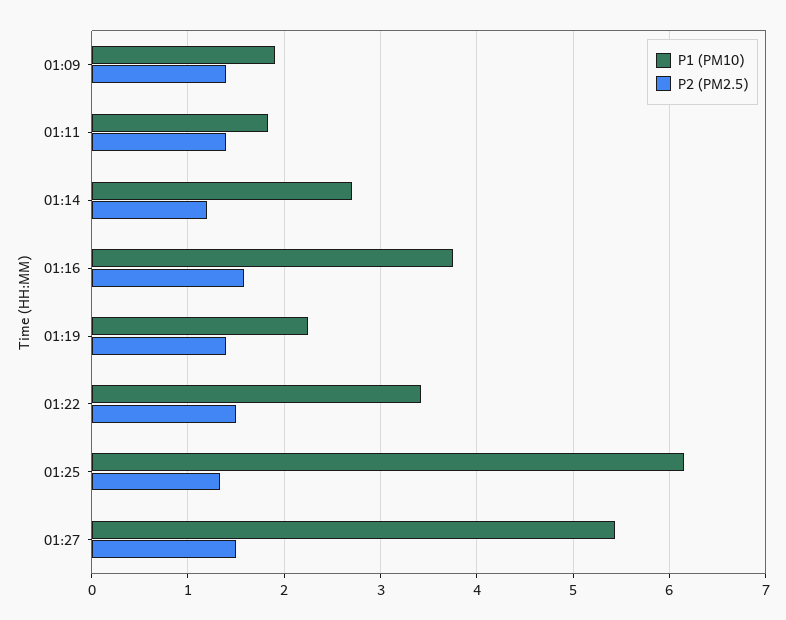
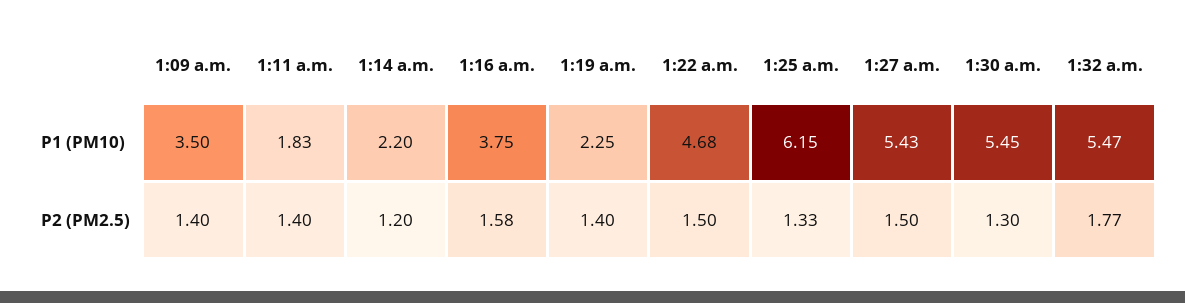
P1 (PM10), 01:09: 1.9 -> 3.5
P1 (PM10), 01:14: 2.7 -> 2.2
P1 (PM10), 01:22: 3.4 -> 4.68
P1 (PM10), 1:30 a.m.: none -> 5.45
P1 (PM10), 1:32 a.m.: none -> 5.47
P2 (PM2.5), 1:30 a.m.: none -> 1.3
P2 (PM2.5), 1:32 a.m.: none -> 1.77

